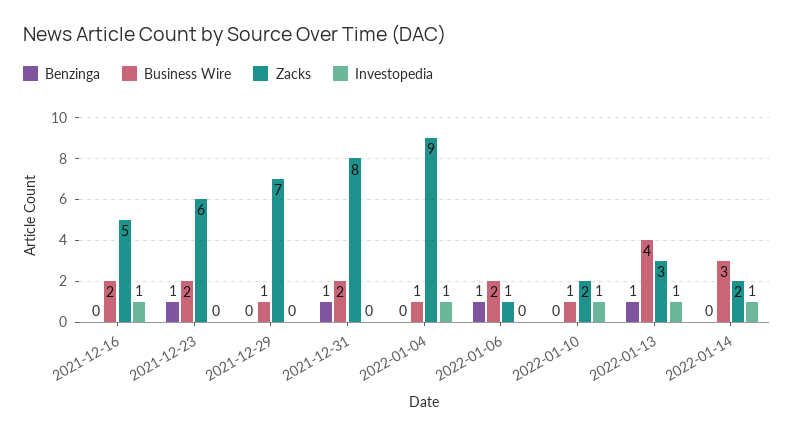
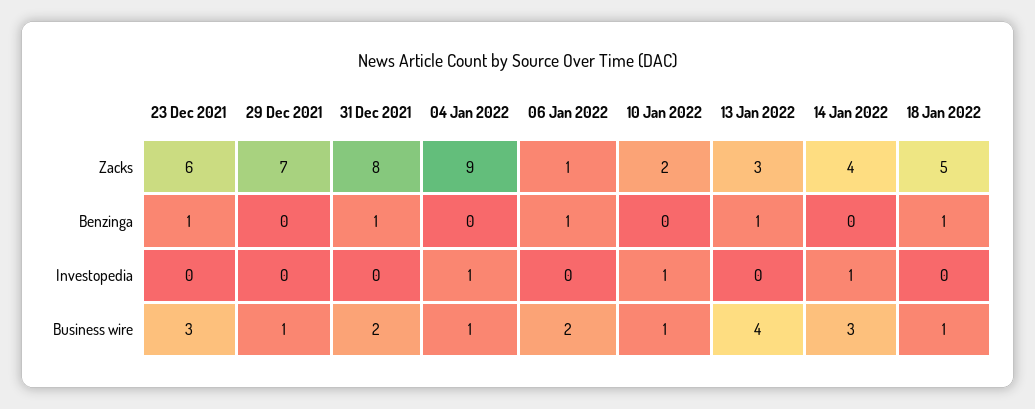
Benzinga, 2021-12-16: 0 -> none
Business Wire, 2021-12-16: 2 -> none
Zacks, 2021-12-16: 5 -> none
Investopedia, 2021-12-16: 1 -> none
Business Wire, 2021-12-23: 2 -> 3
Investopedia, 2022-01-13: 1 -> 0
Zacks, 2022-01-14: 2 -> 4
Zacks, 18 Jan 2022: none -> 5
Benzinga, 18 Jan 2022: none -> 1
Investopedia, 18 Jan 2022: none -> 0
Business Wire, 18 Jan 2022: none -> 1

